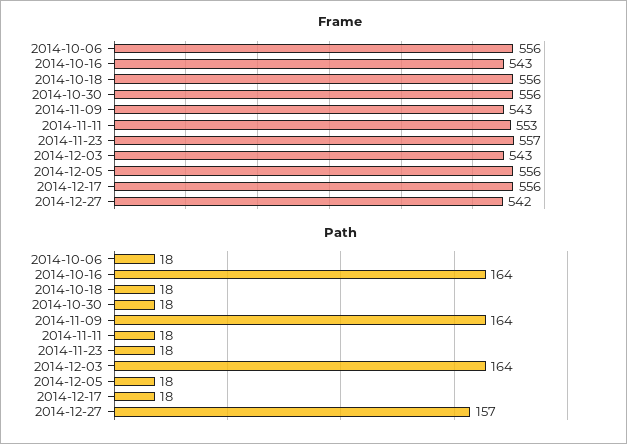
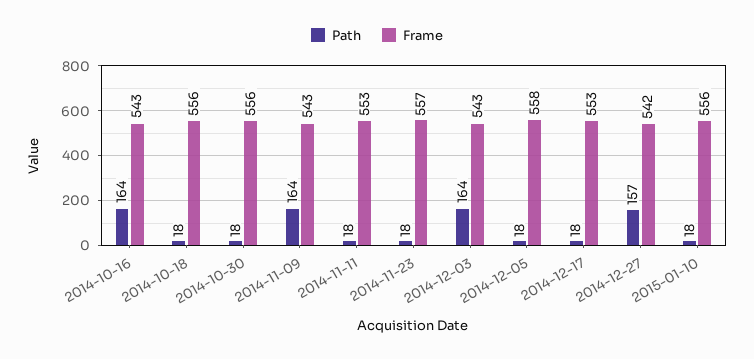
Frame, 2014-10-06: 556 -> none
Frame, 2014-12-05: 556 -> 558
Frame, 2014-12-17: 556 -> 553
Path, 2014-10-06: 18 -> none
Path, 2015-01-10: none -> 18
Frame, 2015-01-10: none -> 556

